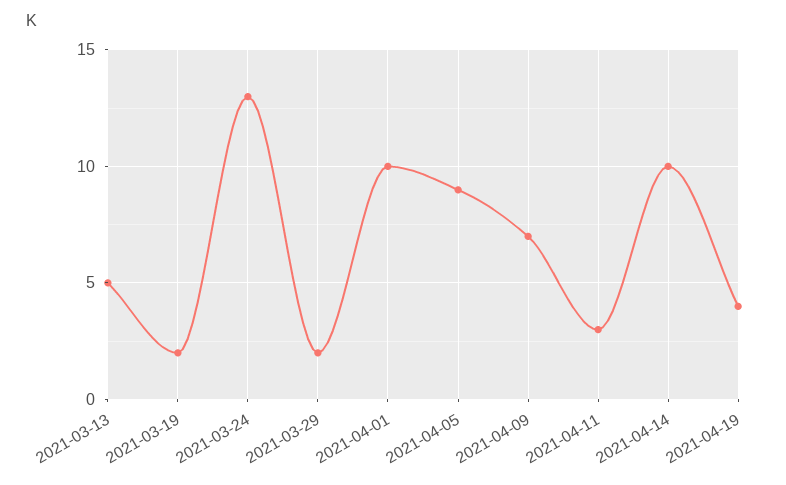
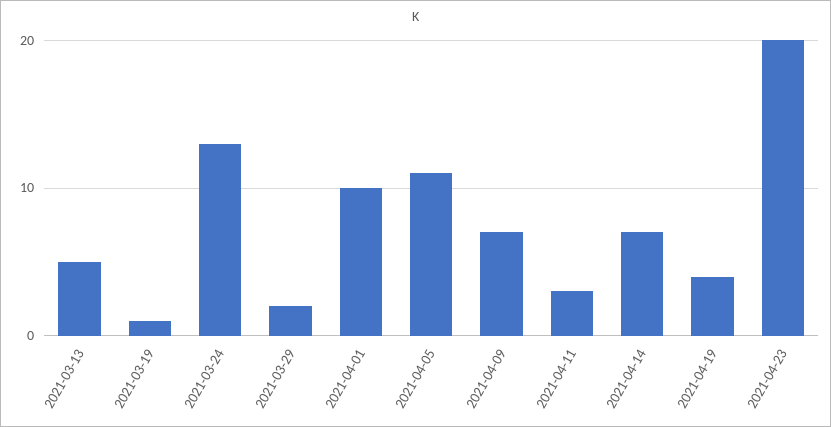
2021-03-19: 2 -> 1
2021-04-05: 9 -> 11
2021-04-14: 10 -> 7
2021-04-23: none -> 20

